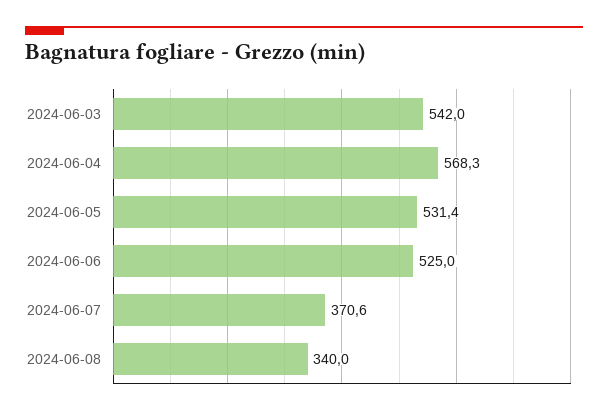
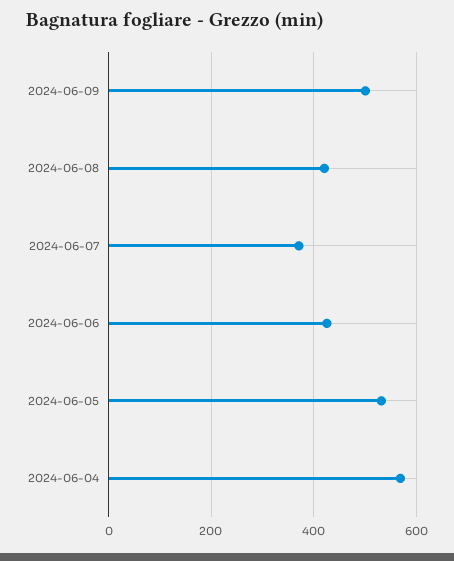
2024-06-03: 542 -> none
2024-06-06: 525 -> 420
2024-06-08: 340 -> 420
2024-06-09: none -> 500

